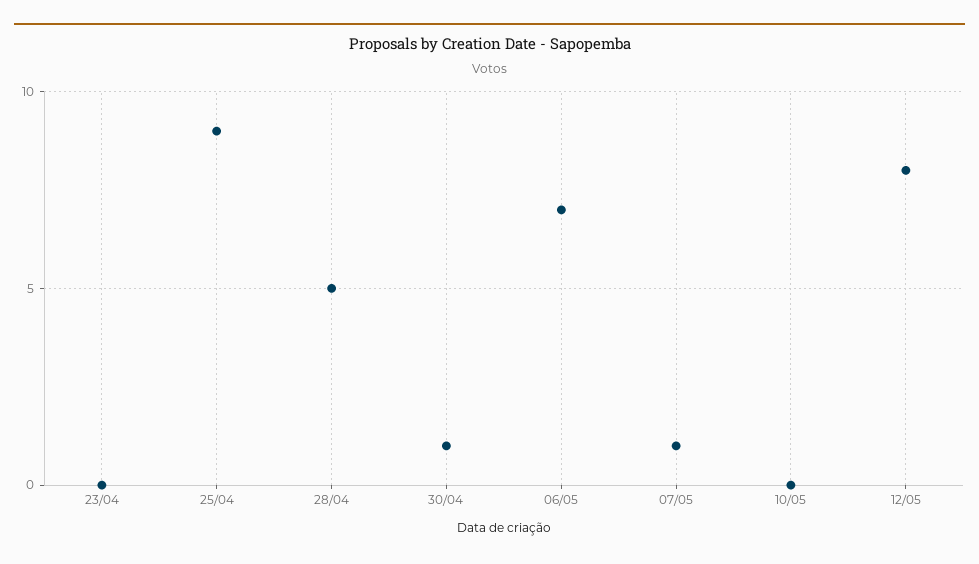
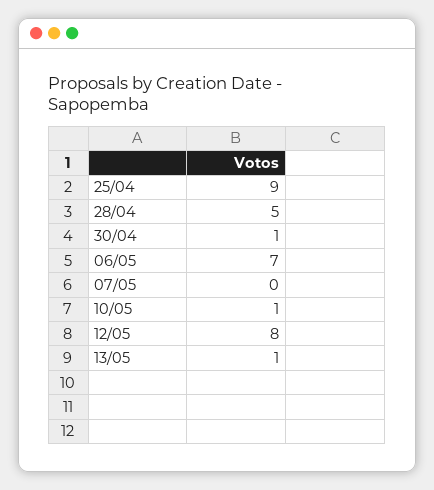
23/04: 0 -> none
07/05: 1 -> 0
10/05: 0 -> 1
13/05: none -> 1

